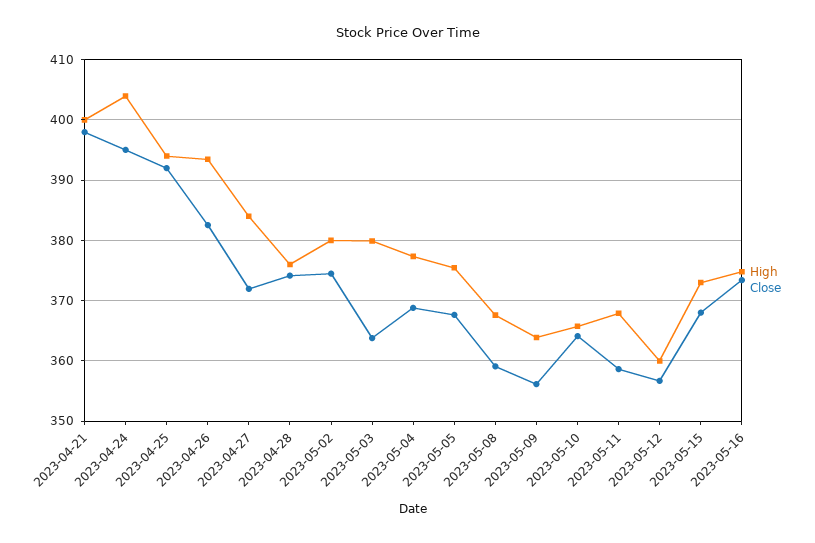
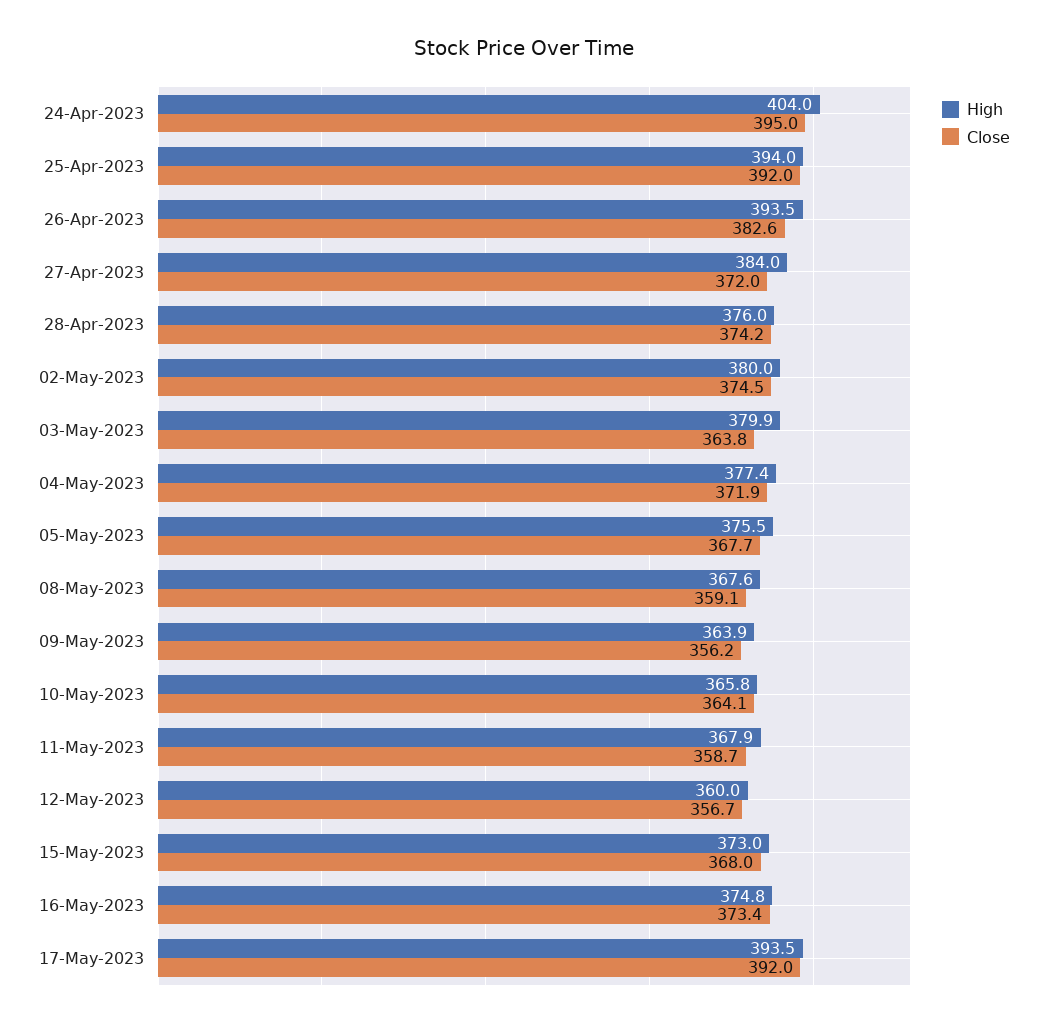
High, 2023-04-21: 400 -> none
Close, 2023-04-21: 398 -> none
Close, 2023-05-04: 369 -> 371.9
High, 17-May-2023: none -> 393.5
Close, 17-May-2023: none -> 392

